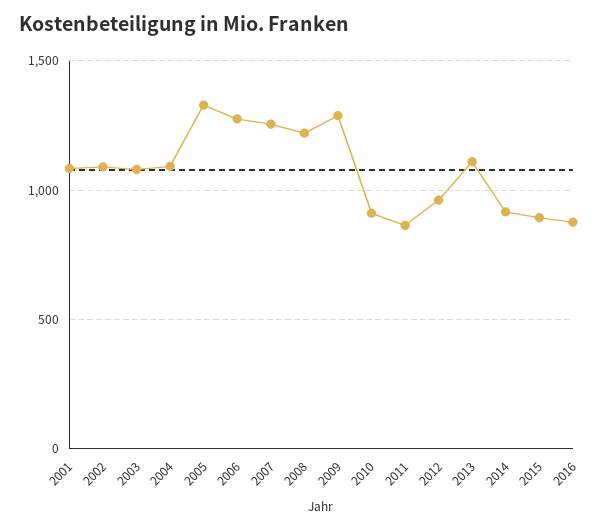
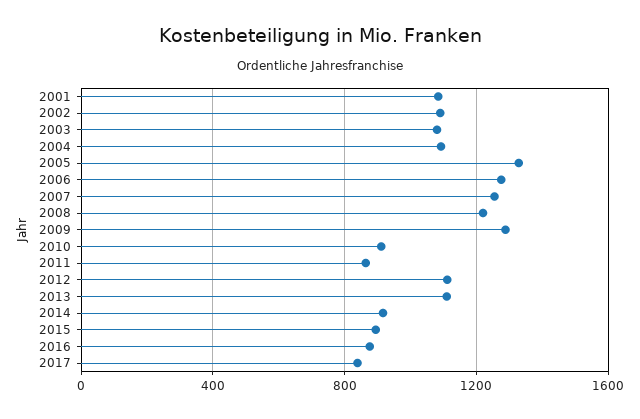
2012: 950 -> 1100
2017: none -> 850

